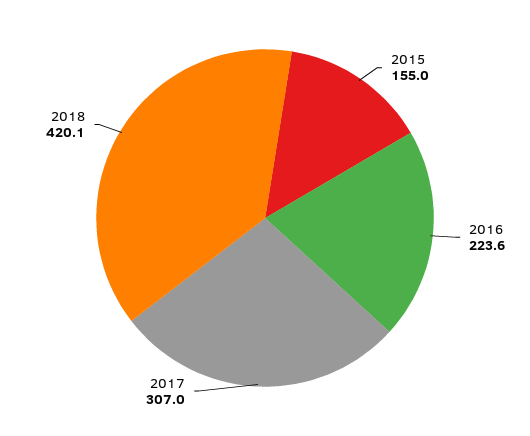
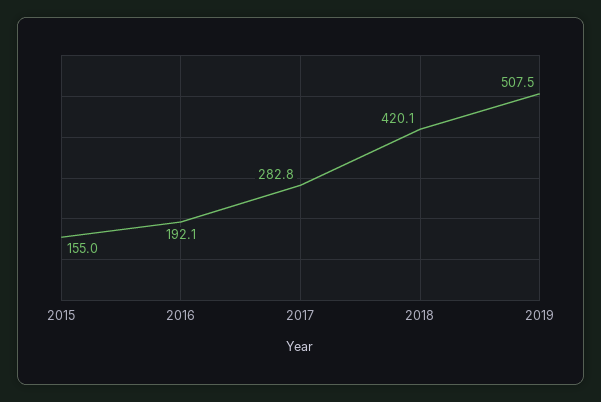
2016: 223.6 -> 192.1
2017: 307 -> 282.8
2019: none -> 507.5

